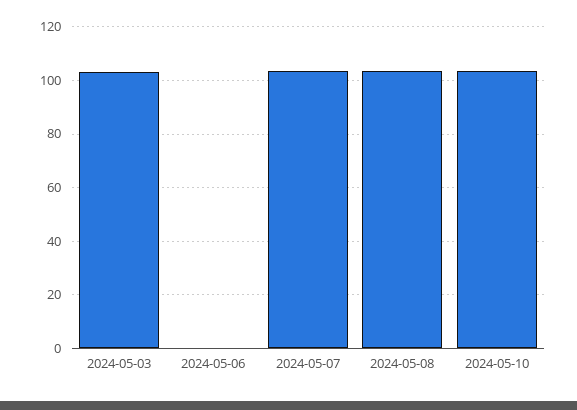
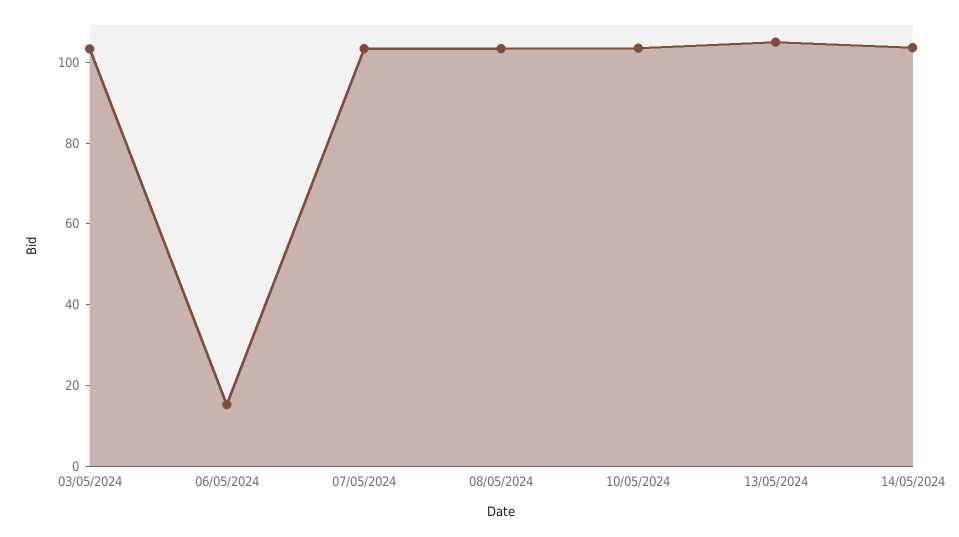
2024-05-06: 0 -> 15
13/05/2024: none -> 105
14/05/2024: none -> 105

